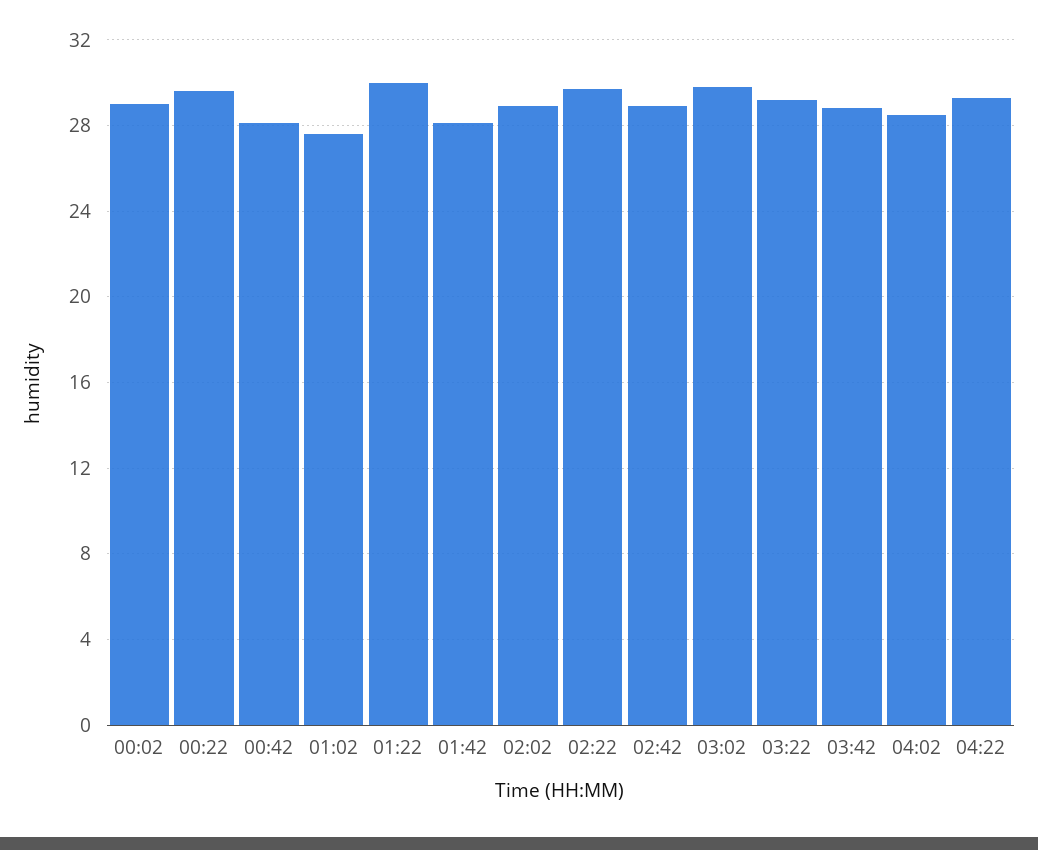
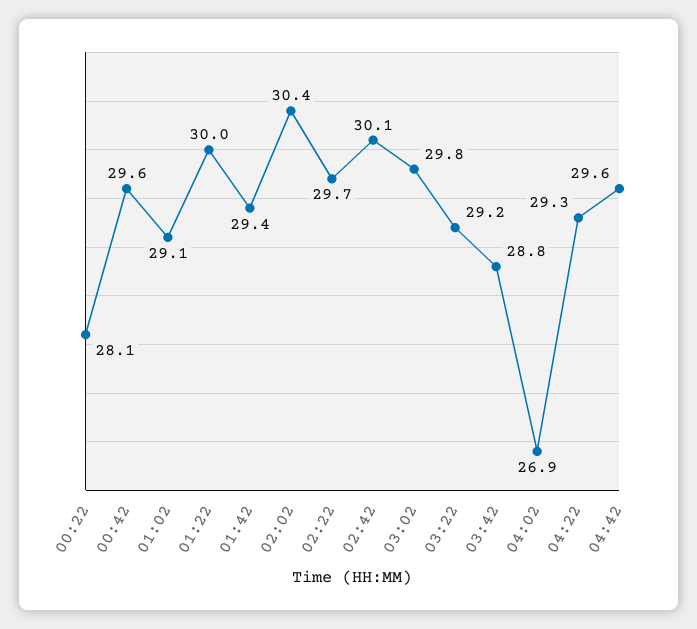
00:02: 29 -> none
00:22: 29.5 -> 28.1
00:42: 28 -> 29.6
01:02: 27.5 -> 29.1
01:42: 28 -> 29.4
02:02: 29 -> 30.4
02:42: 29 -> 30.1
04:02: 28.5 -> 26.9
04:42: none -> 29.6

